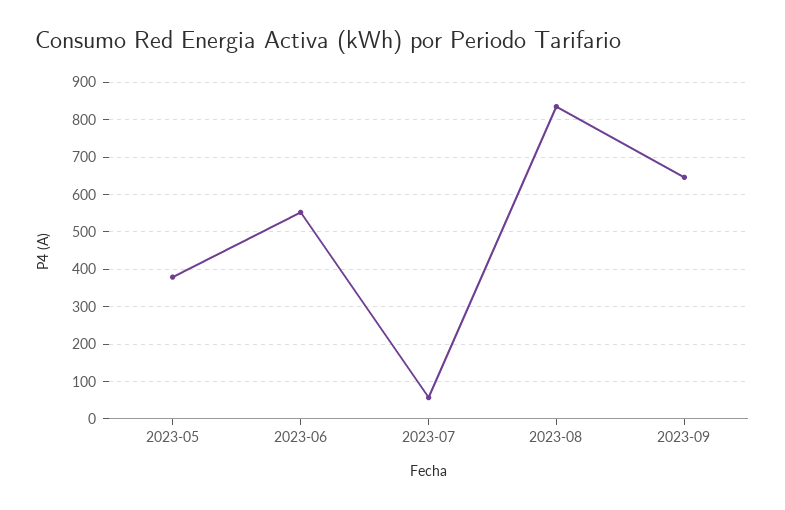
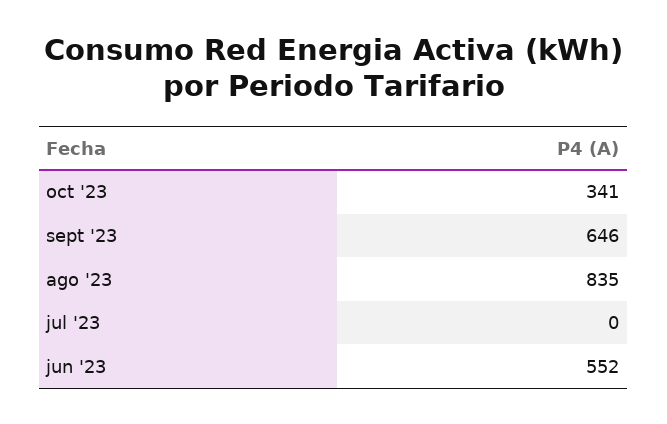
2023-05: 380 -> none
2023-07: 60 -> 0
oct '23: none -> 341

